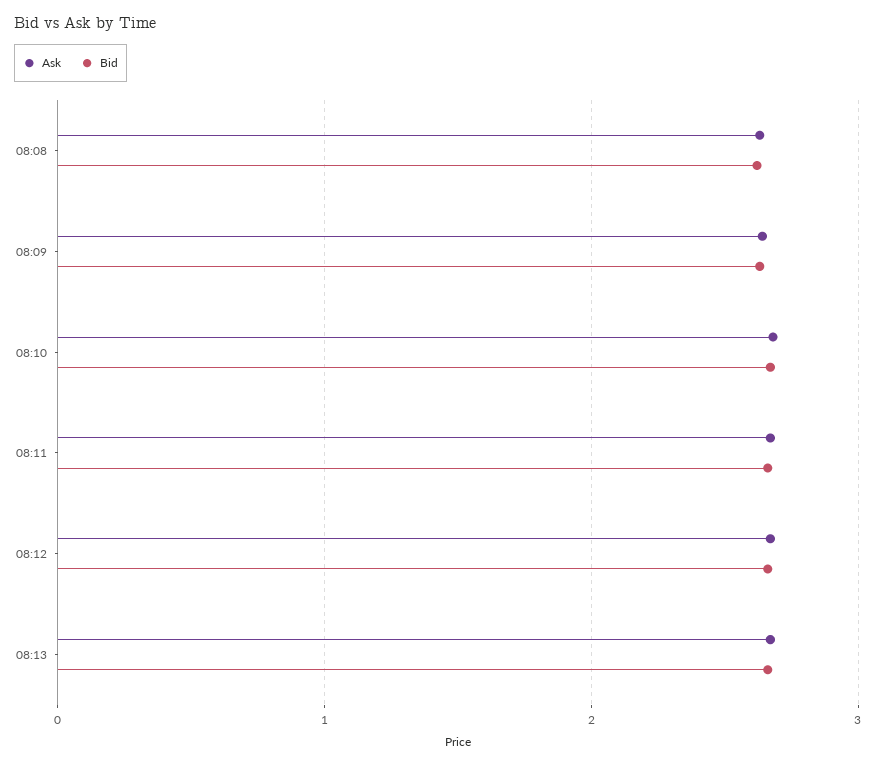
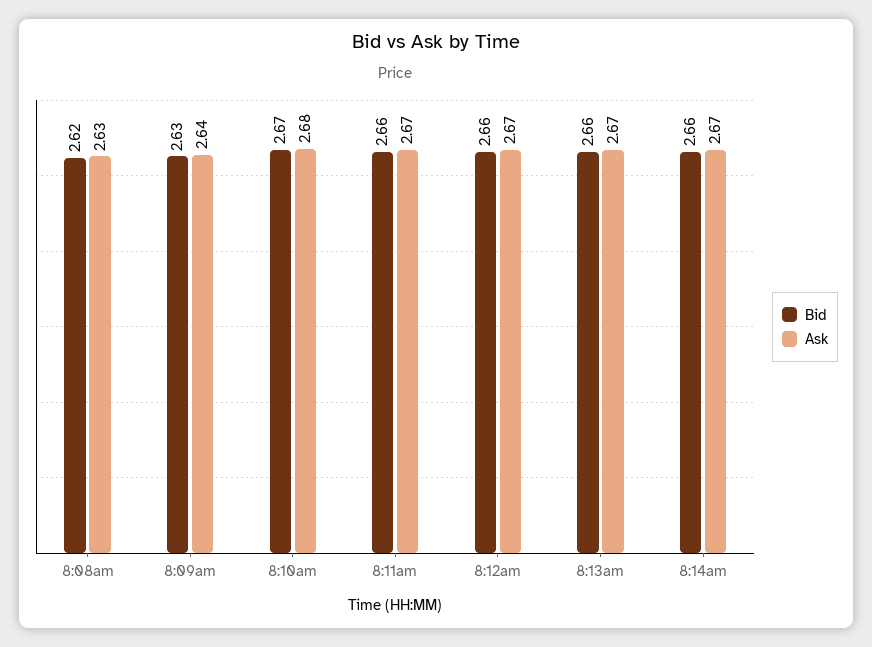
Bid, 8:14am: none -> 2.66
Ask, 8:14am: none -> 2.67

